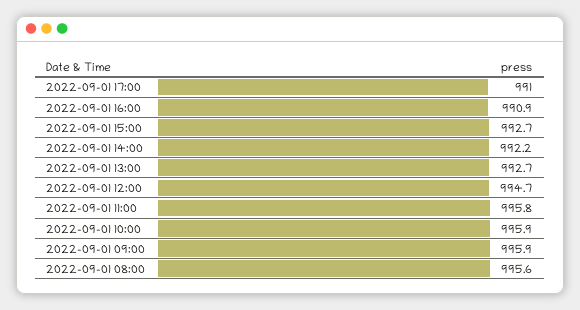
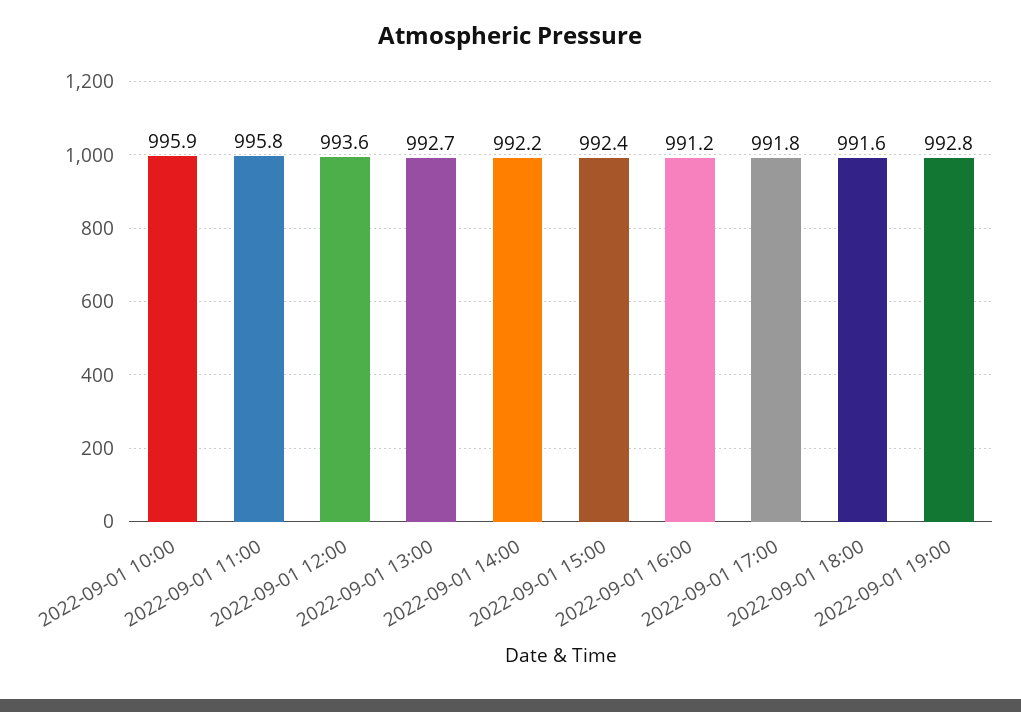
2022-09-01 17:00: 991 -> 991.8
2022-09-01 16:00: 990.9 -> 991.2
2022-09-01 15:00: 992.7 -> 992.4
2022-09-01 12:00: 994.7 -> 993.6
2022-09-01 09:00: 995.9 -> none
2022-09-01 08:00: 995.6 -> none
2022-09-01 18:00: none -> 991.6
2022-09-01 19:00: none -> 992.8

